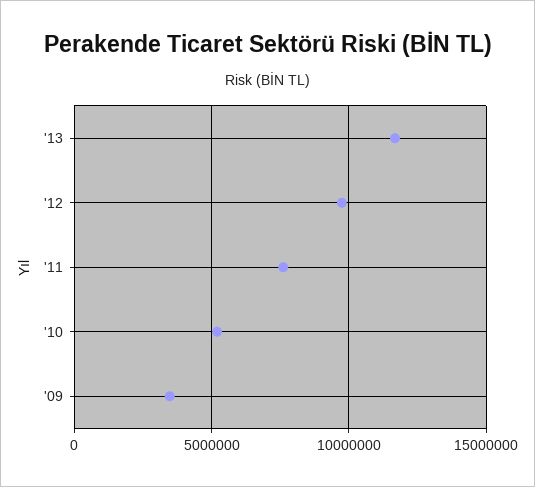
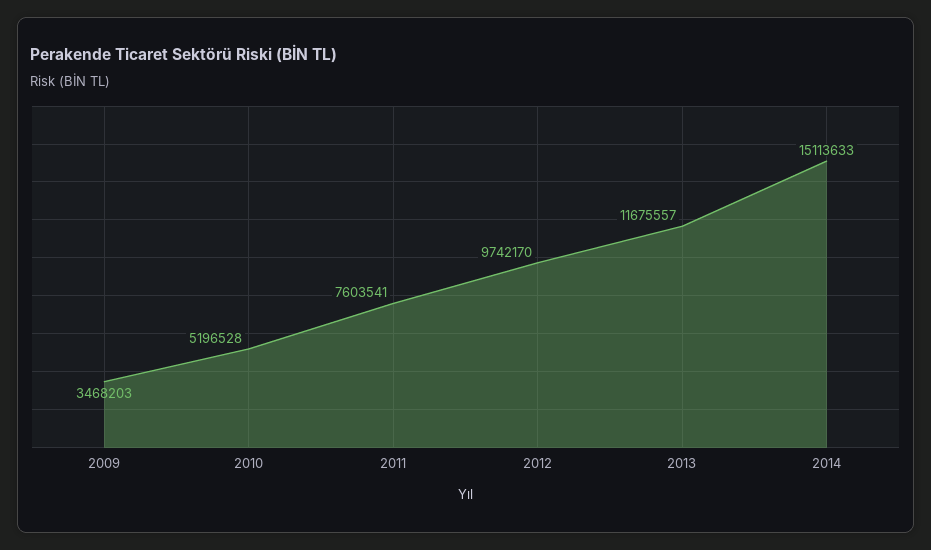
2014: none -> 15113633

